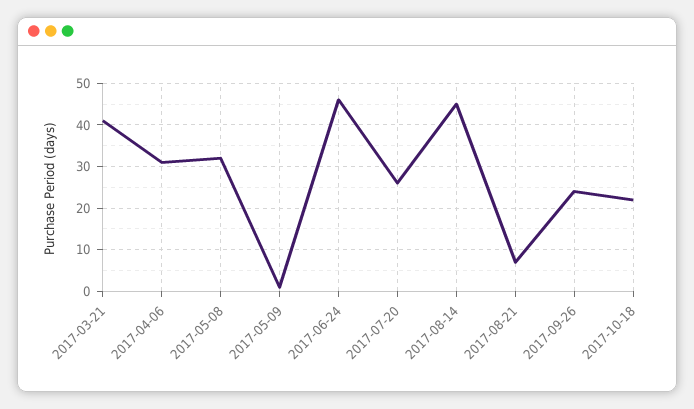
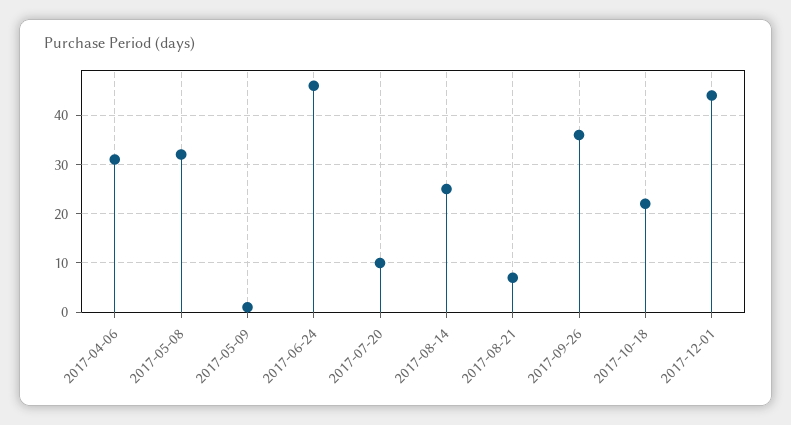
2017-03-21: 40 -> none
2017-07-20: 25 -> 10
2017-08-14: 45 -> 25
2017-09-26: 25 -> 35
2017-12-01: none -> 45

